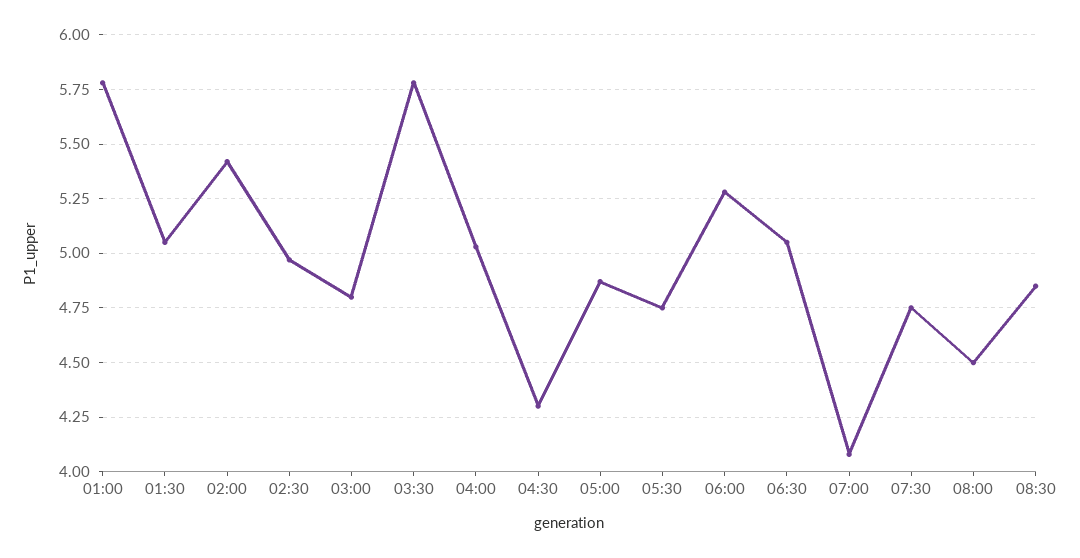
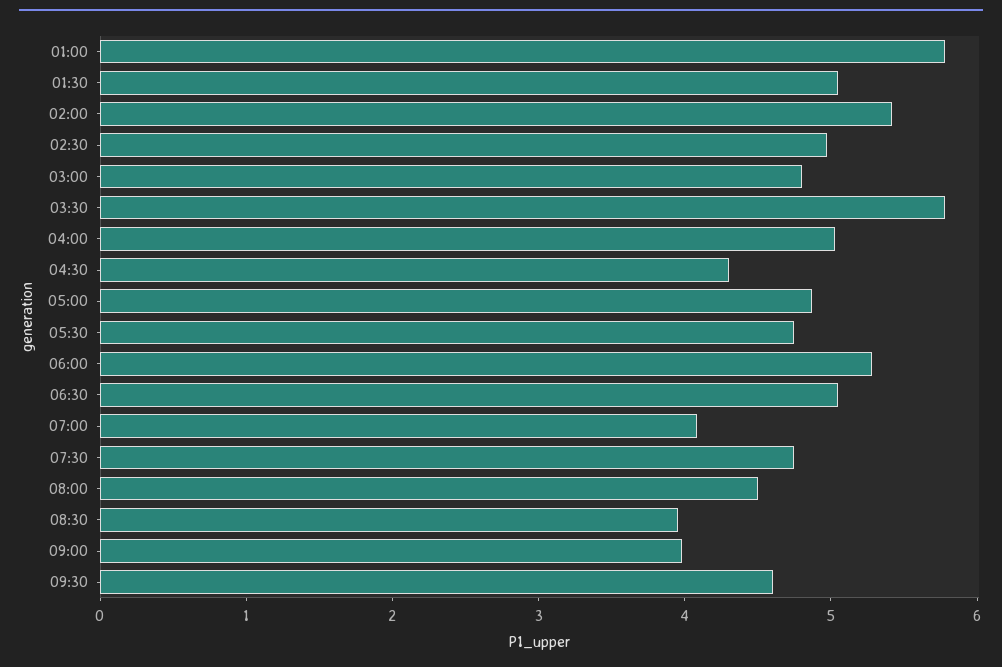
08:30: 4.85 -> 4
09:00: none -> 4
09:30: none -> 4.6

